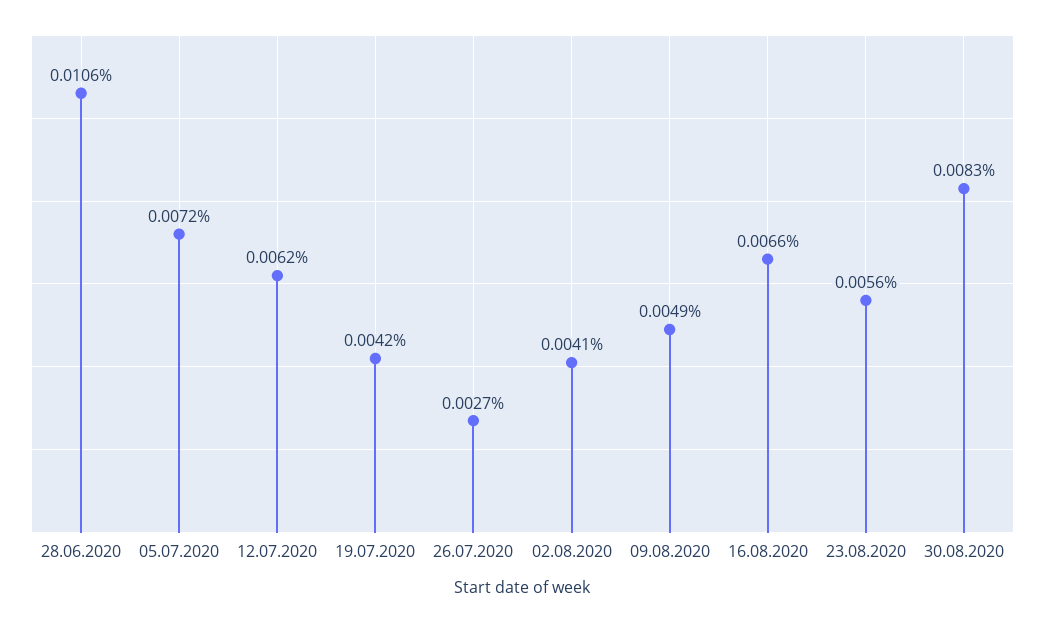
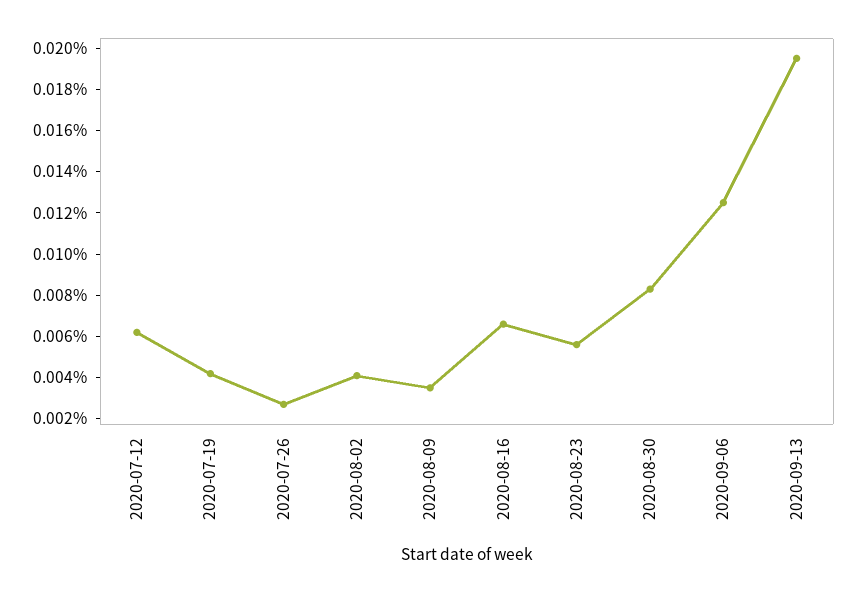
28.06.2020: 0.0106 -> none
05.07.2020: 0.0072 -> none
09.08.2020: 0.0049 -> 0.0035
2020-09-06: none -> 0.0125
2020-09-13: none -> 0.0195

